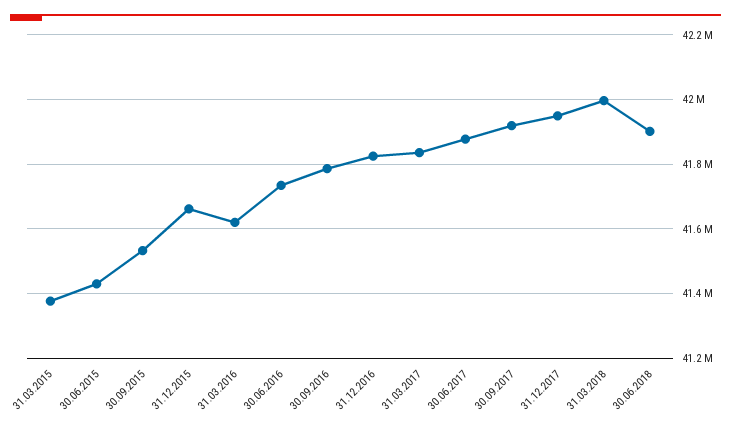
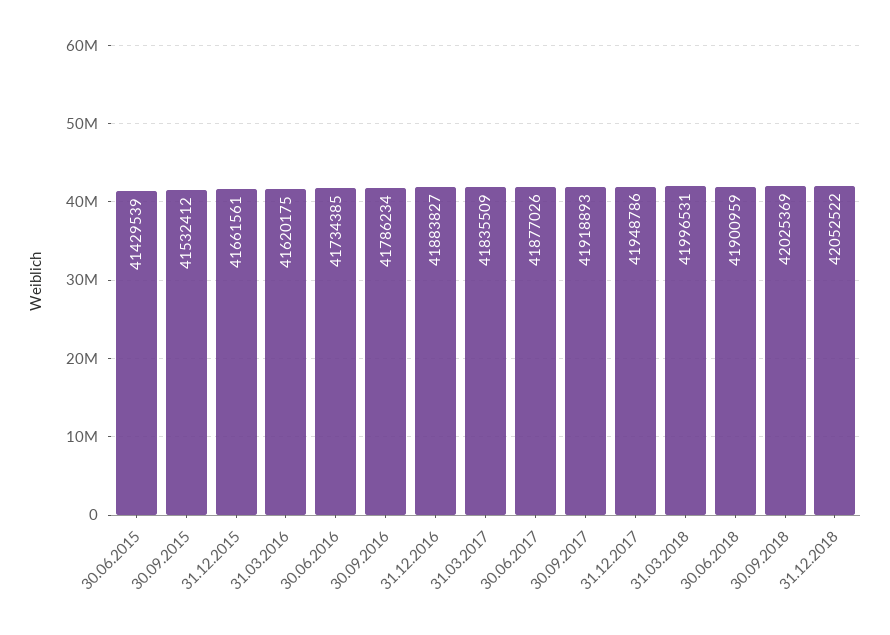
31.03.2015: 41380000 -> none
31.12.2016: 41820000 -> 41883827
30.09.2018: none -> 42025369
31.12.2018: none -> 42052522

